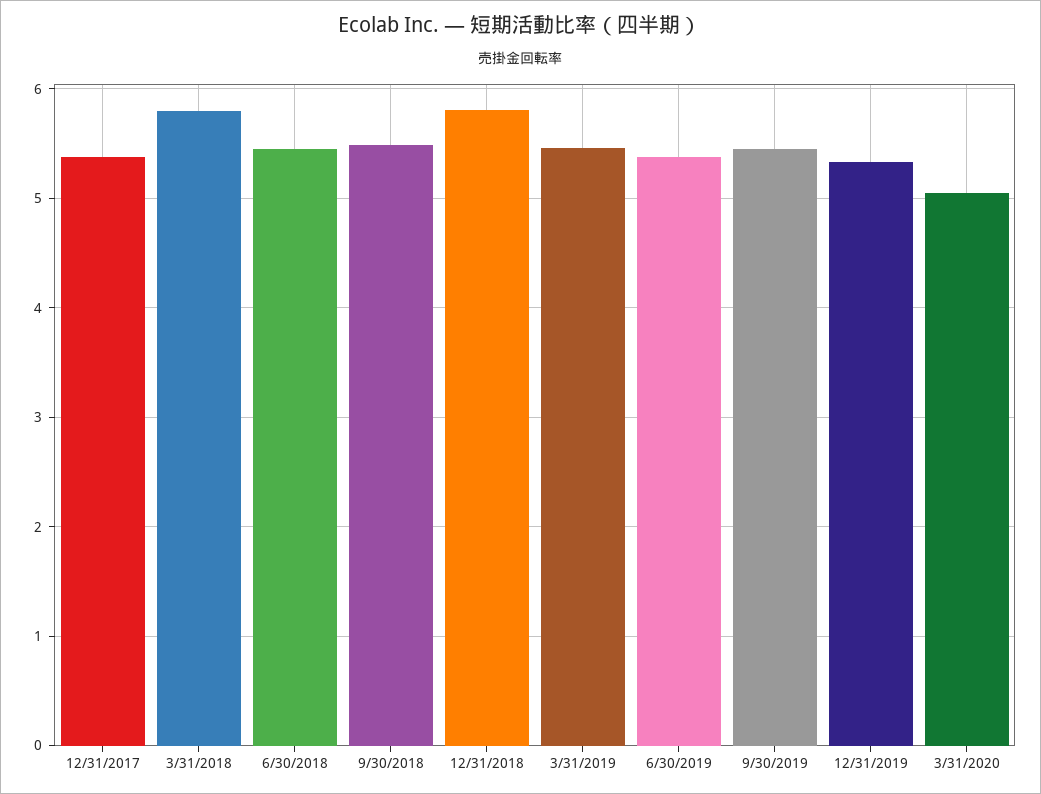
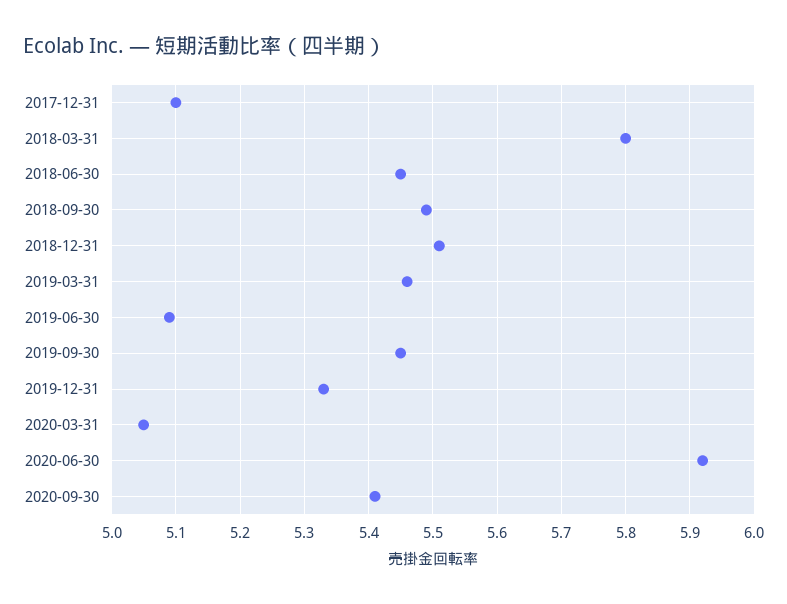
12/31/2017: 5.4 -> 5.1
12/31/2018: 5.8 -> 5.51
6/30/2019: 5.4 -> 5.09
2020-06-30: none -> 5.92
2020-09-30: none -> 5.41

